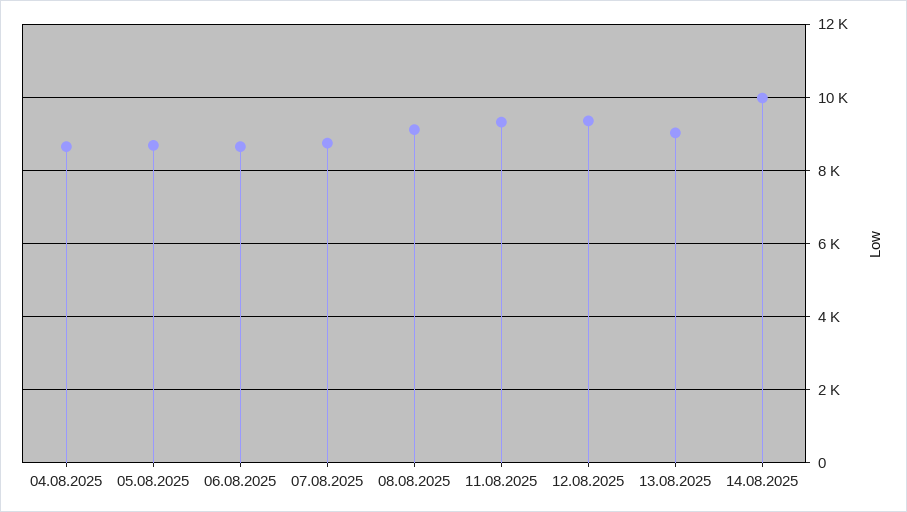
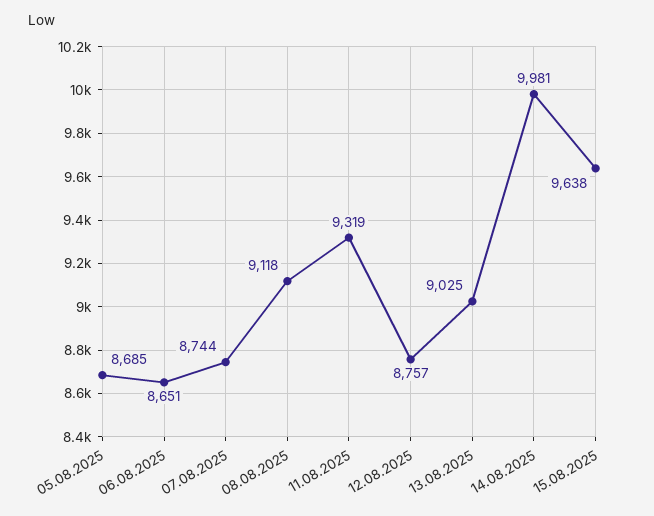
04.08.2025: 8600 -> none
12.08.2025: 9400 -> 8757
15.08.2025: none -> 9638

